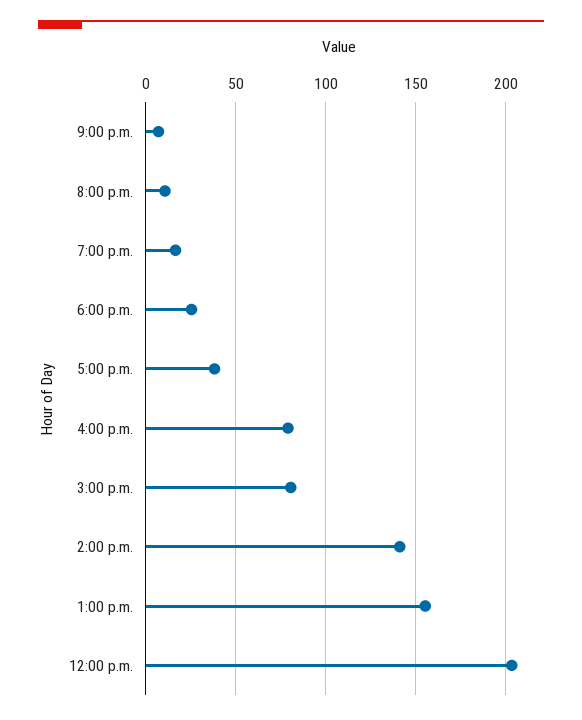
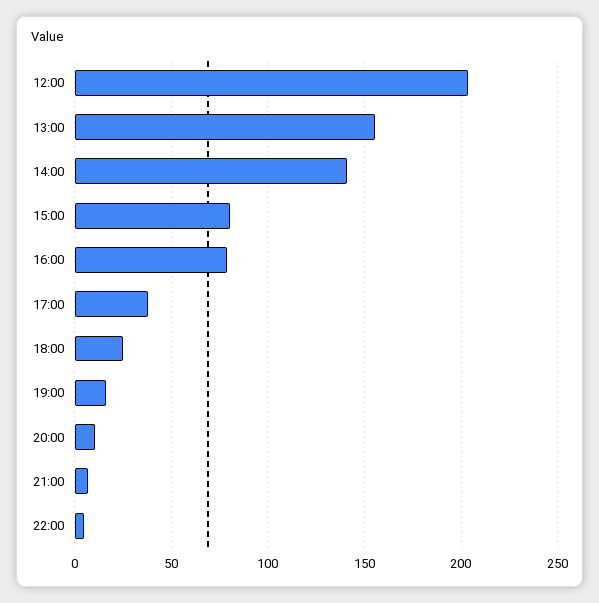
22:00: none -> 5

